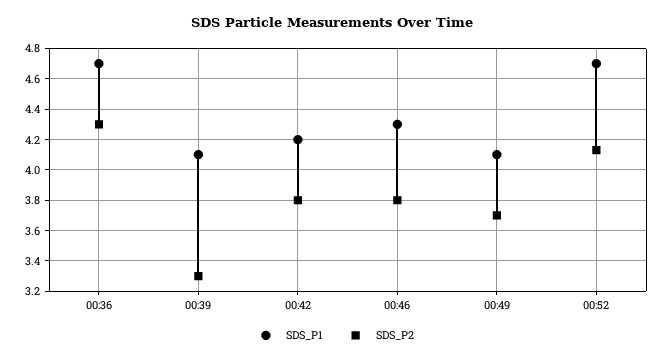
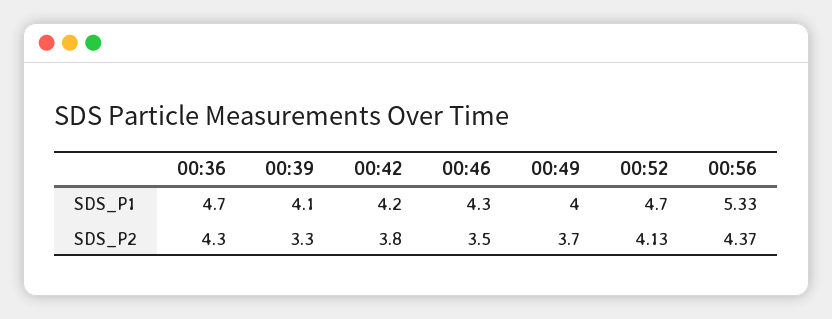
SDS_P2, 00:46: 3.8 -> 3.5
SDS_P1, 00:49: 4.1 -> 4
SDS_P1, 00:56: none -> 5.33
SDS_P2, 00:56: none -> 4.37

